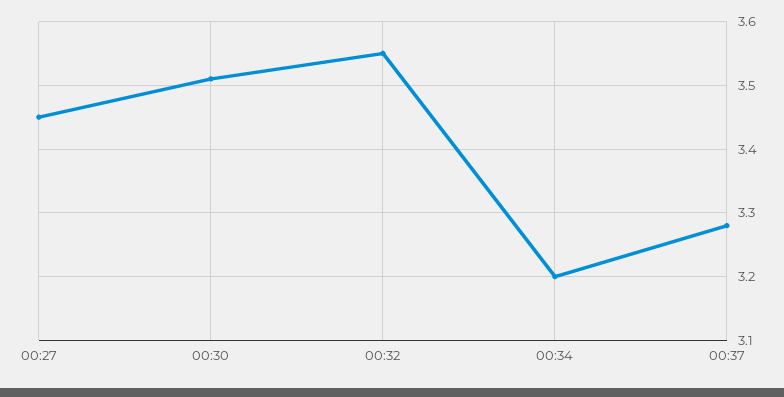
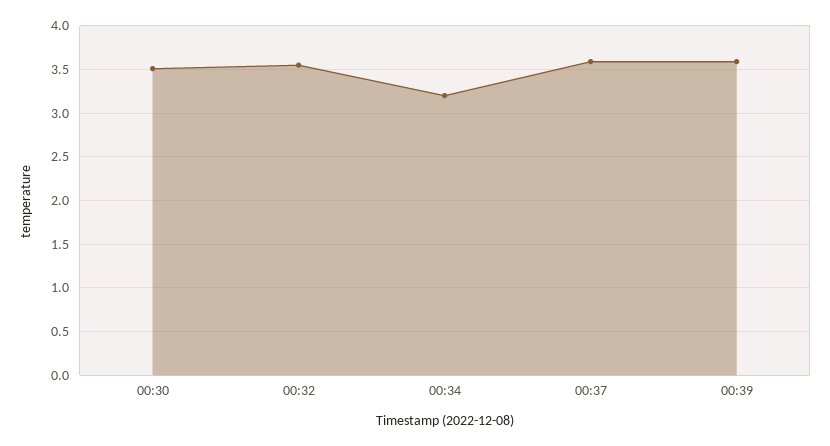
00:27: 3.45 -> none
00:37: 3.28 -> 3.6
00:39: none -> 3.6

